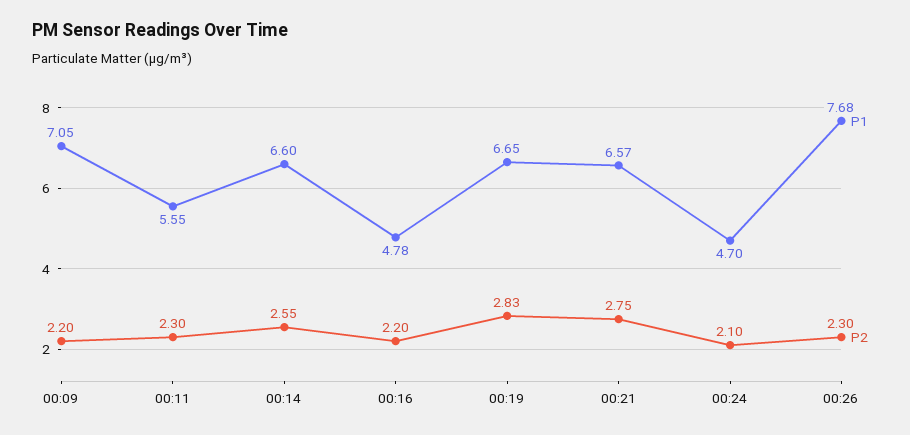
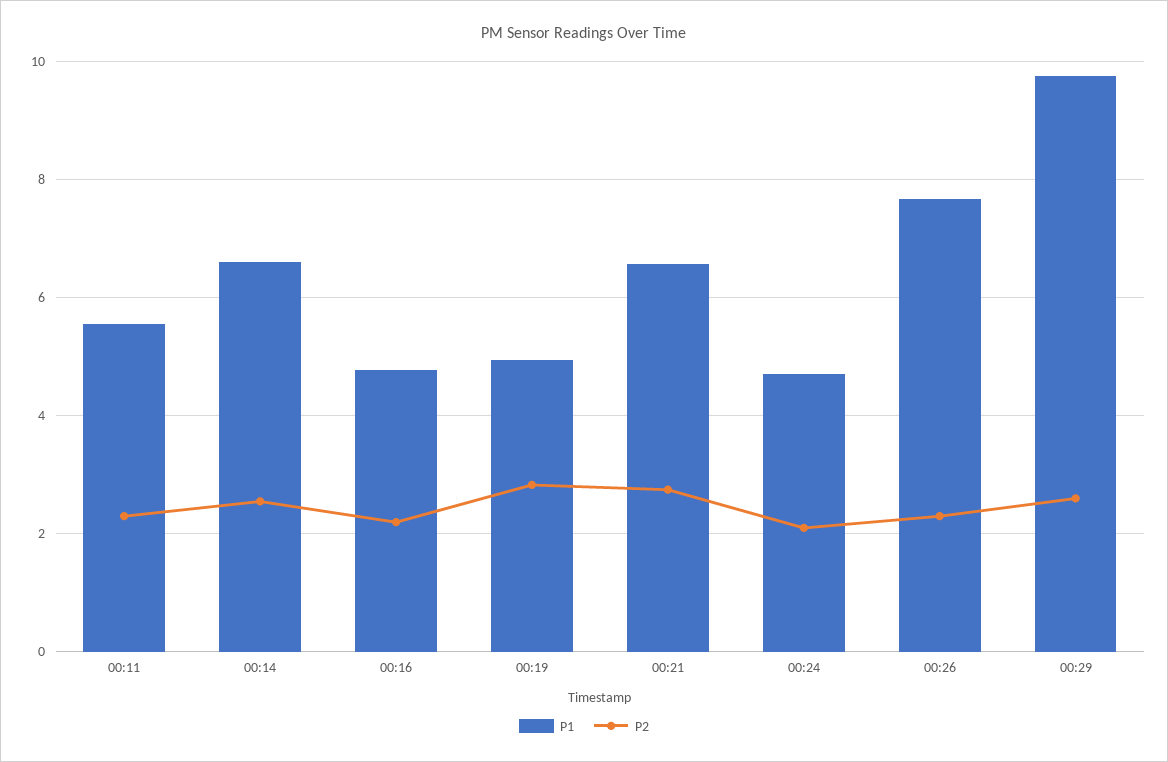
P1, 00:09: 7.05 -> none
P2, 00:09: 2.2 -> none
P1, 00:19: 6.65 -> 5
P1, 00:29: none -> 9.8
P2, 00:29: none -> 2.6

